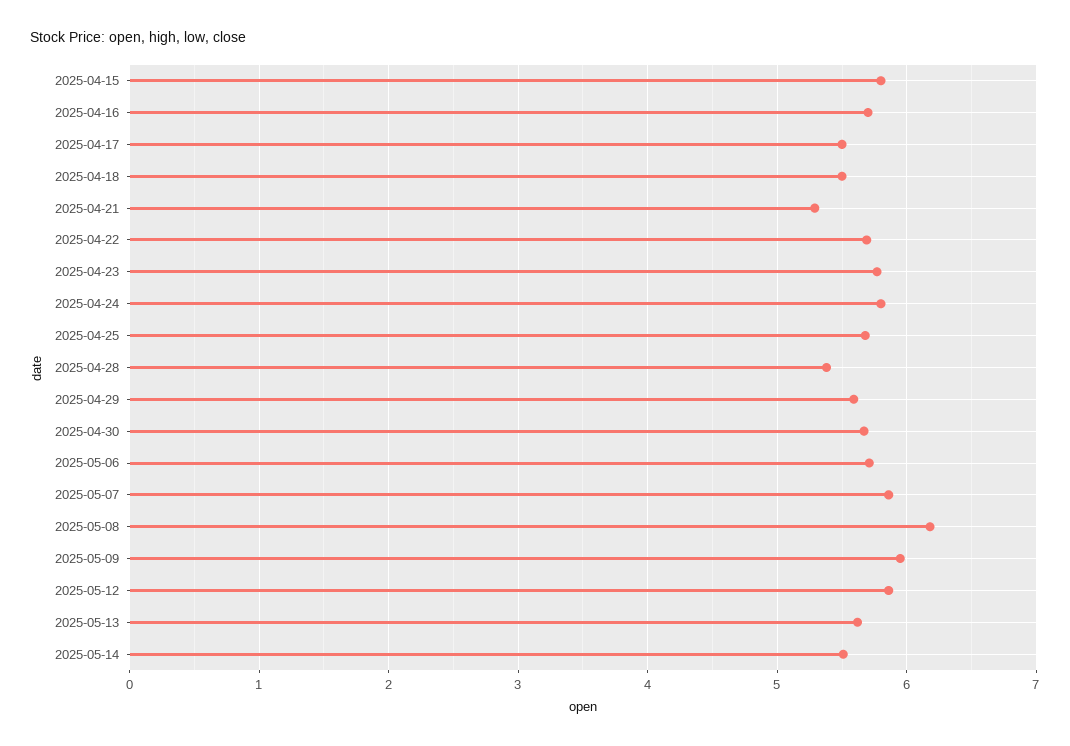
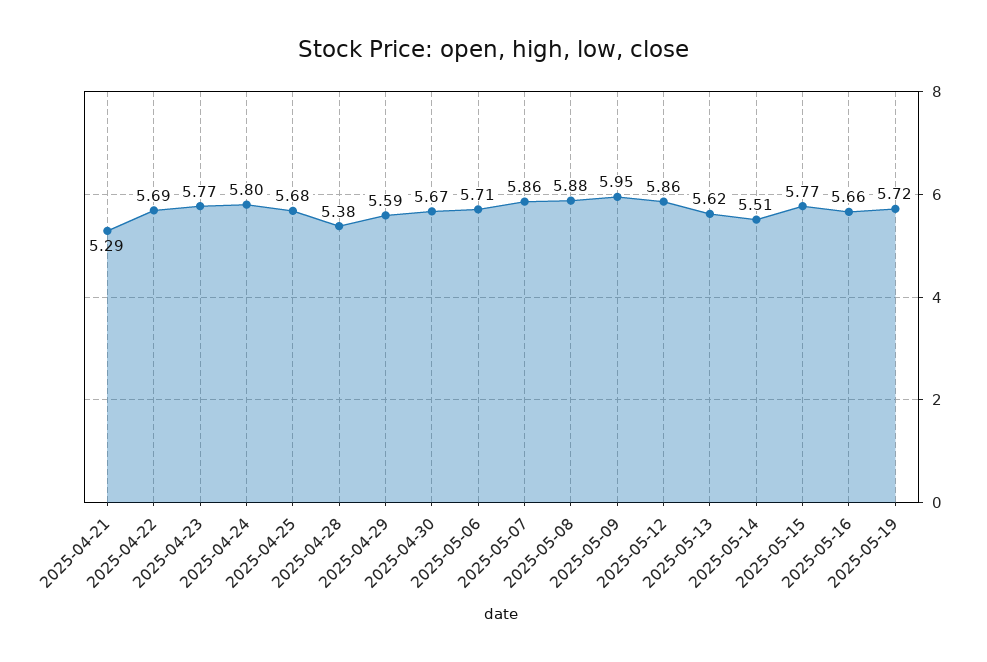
2025-04-15: 5.8 -> none
2025-04-16: 5.7 -> none
2025-04-17: 5.5 -> none
2025-04-18: 5.5 -> none
2025-05-08: 6.2 -> 5.88
2025-05-15: none -> 5.77
2025-05-16: none -> 5.66
2025-05-19: none -> 5.72

